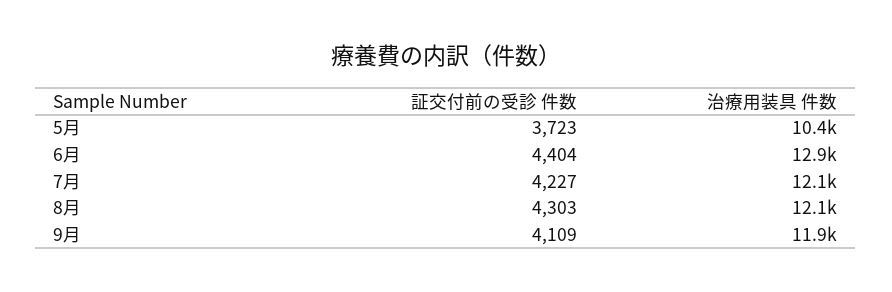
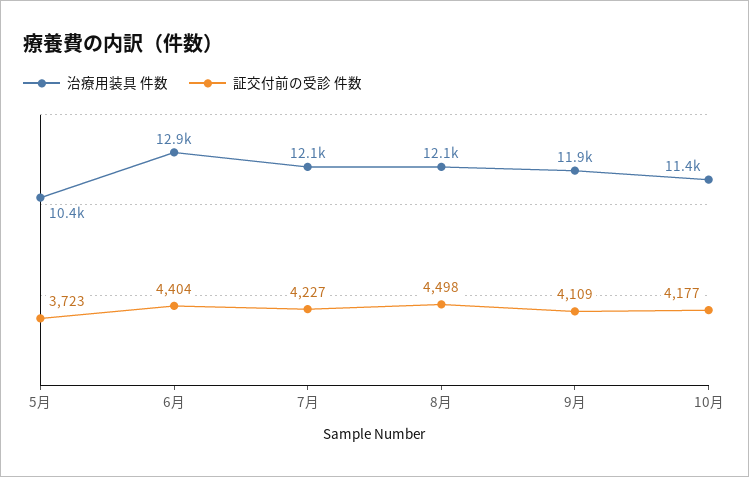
証交付前の受診 件数, 8月: 4303 -> 4498
治療用装具 件数, 10月: none -> 11400
証交付前の受診 件数, 10月: none -> 4177

